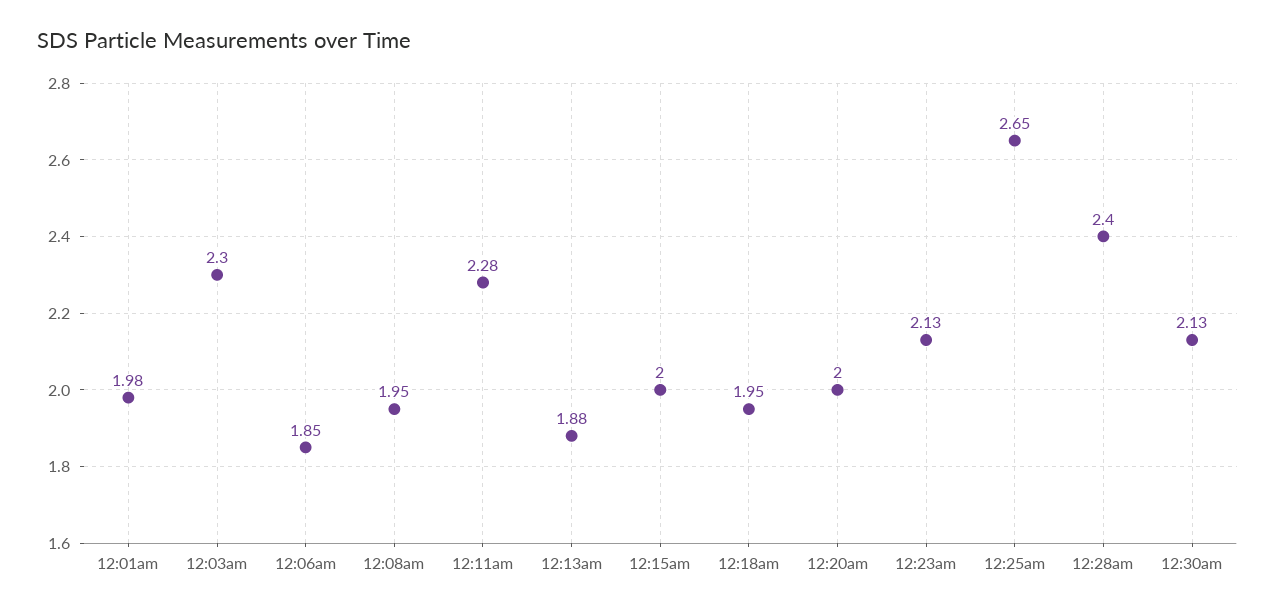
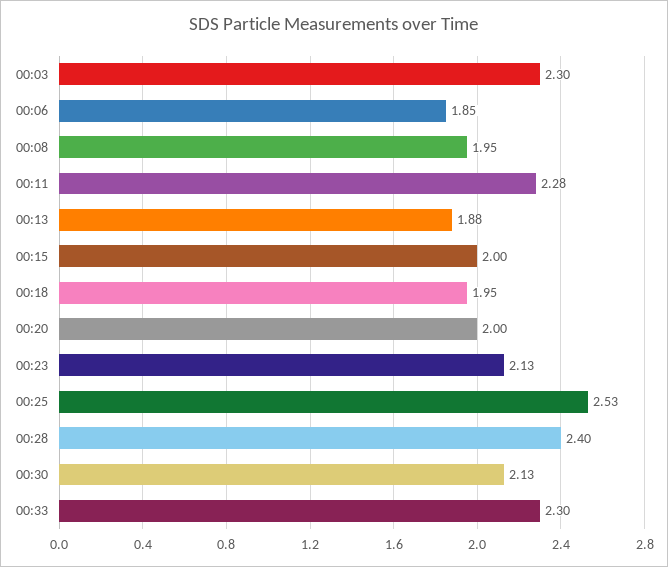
12:01am: 1.98 -> none
12:25am: 2.65 -> 2.53
00:33: none -> 2.3

